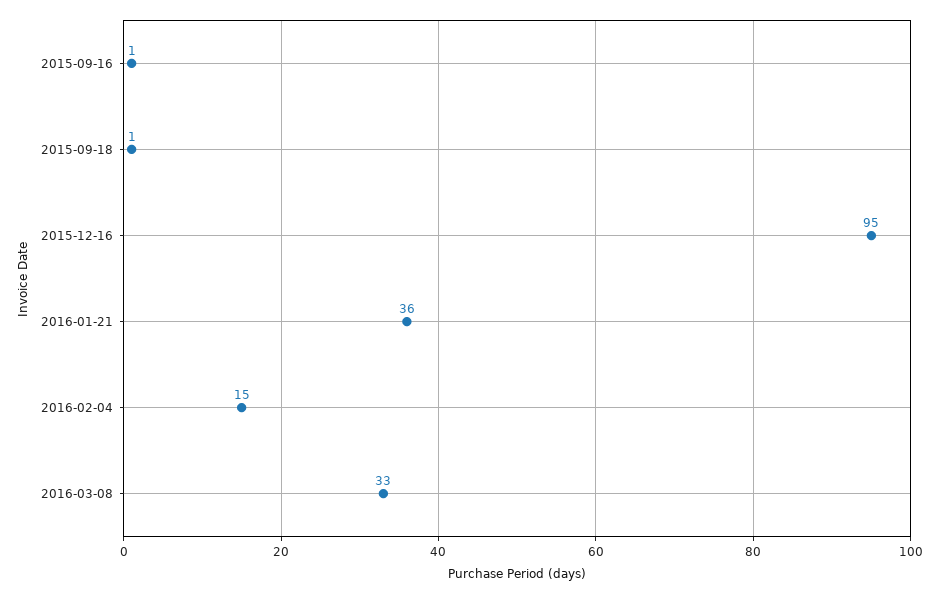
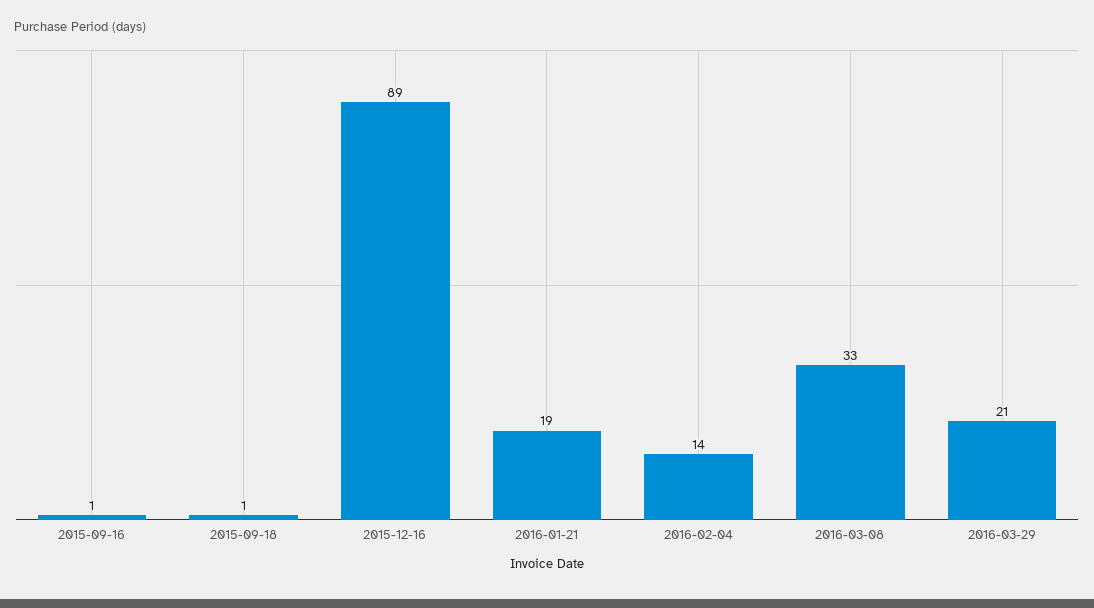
2015-12-16: 95 -> 89
2016-01-21: 36 -> 19
2016-02-04: 15 -> 14
2016-03-29: none -> 21

